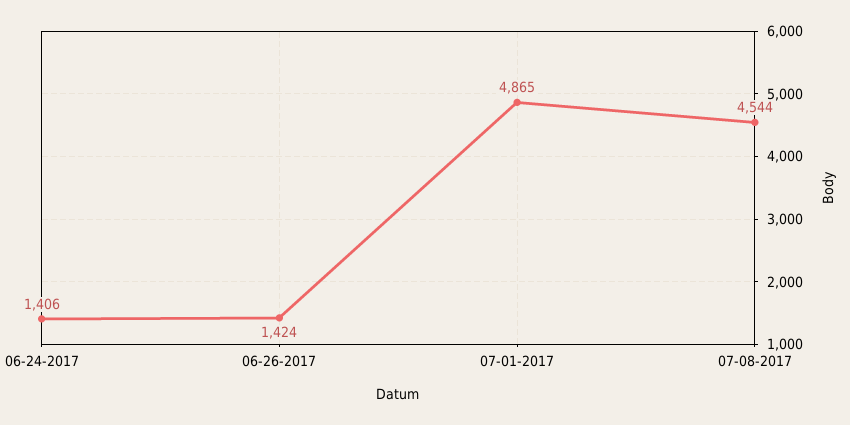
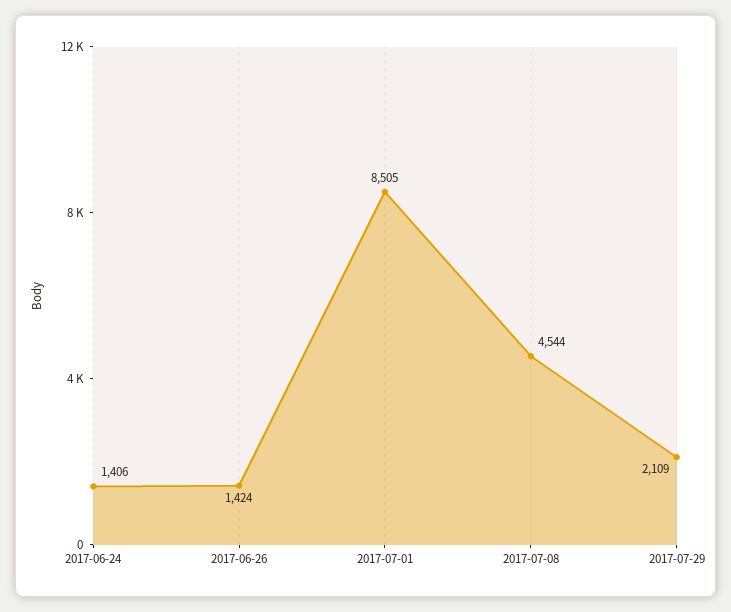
07-01-2017: 4865 -> 8505
2017-07-29: none -> 2109

